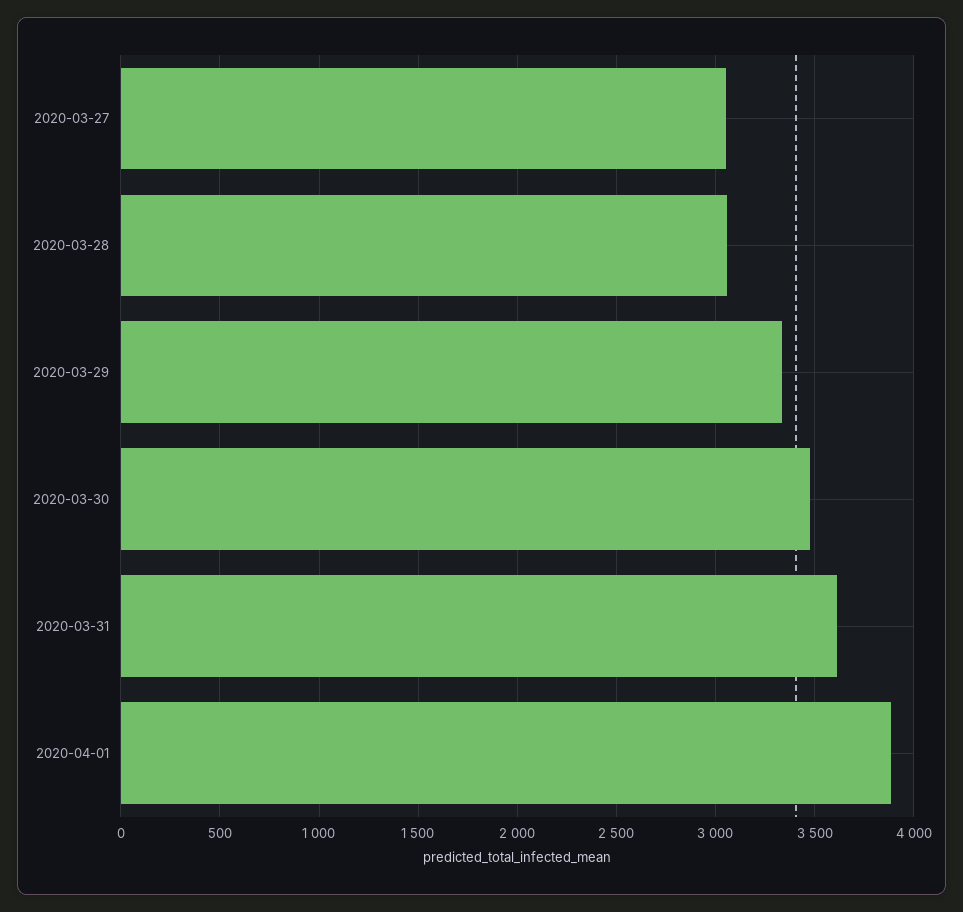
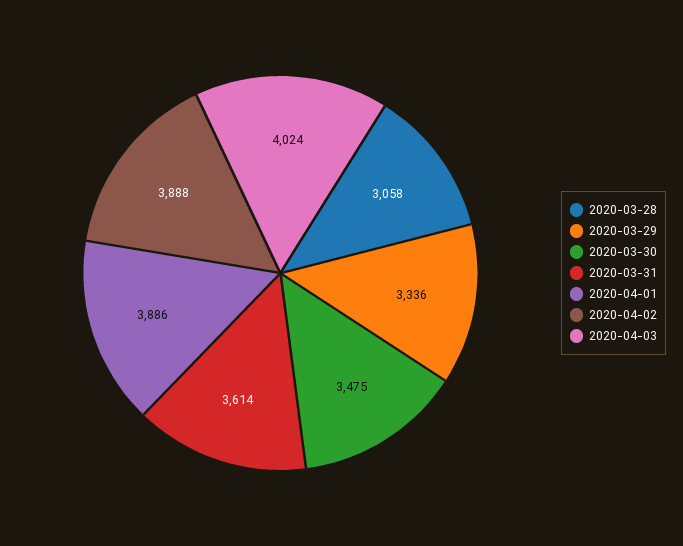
2020-03-27: 3050 -> none
2020-04-02: none -> 3888
2020-04-03: none -> 4024

